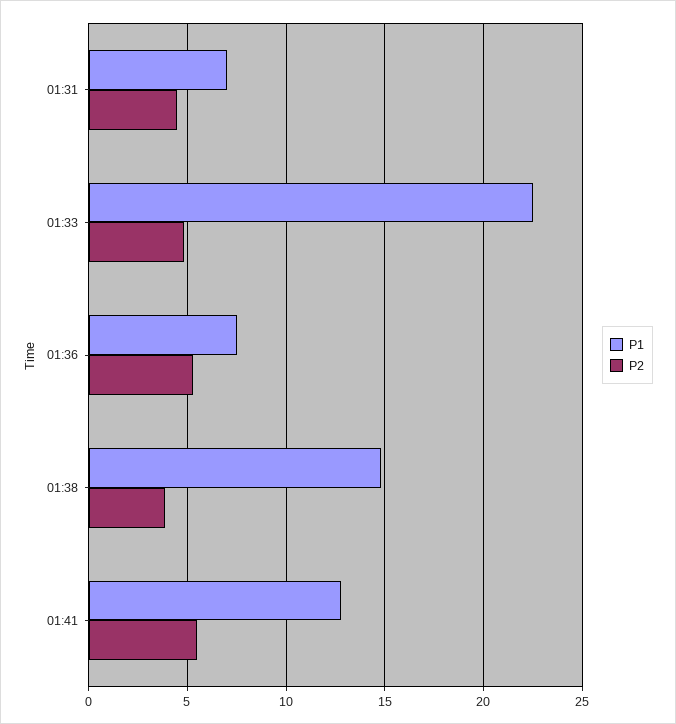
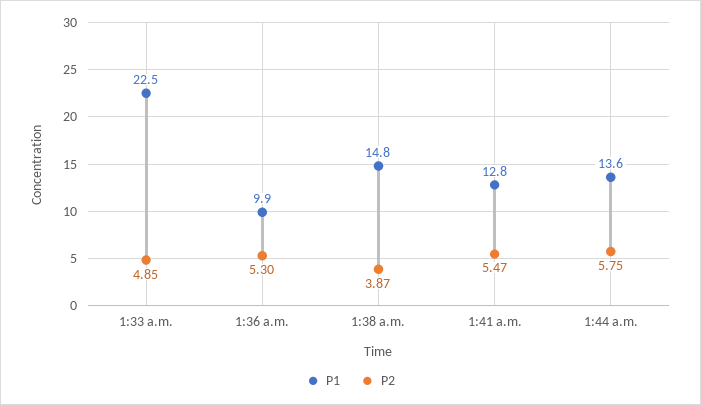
P1, 01:31: 7 -> none
P2, 01:31: 4.5 -> none
P1, 01:36: 7.5 -> 9.9
P1, 1:44 a.m.: none -> 13.6
P2, 1:44 a.m.: none -> 5.75

